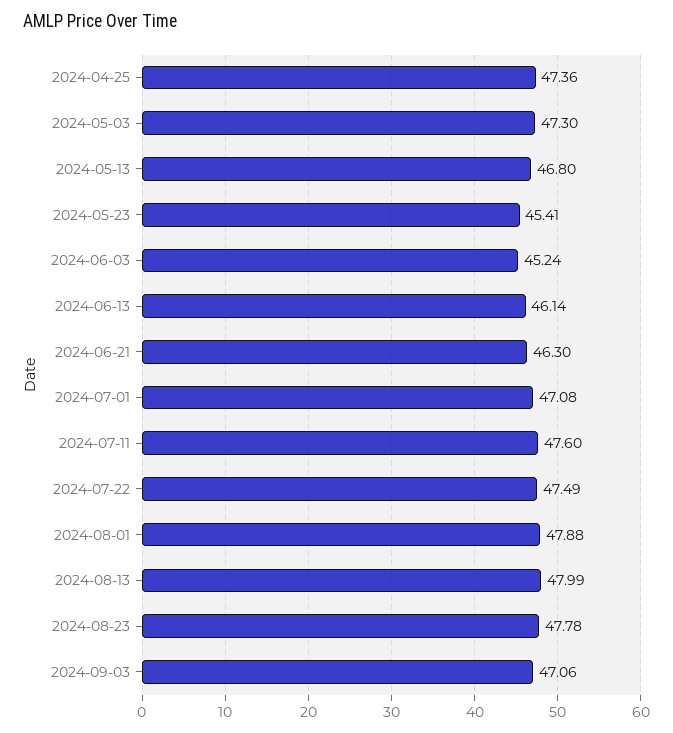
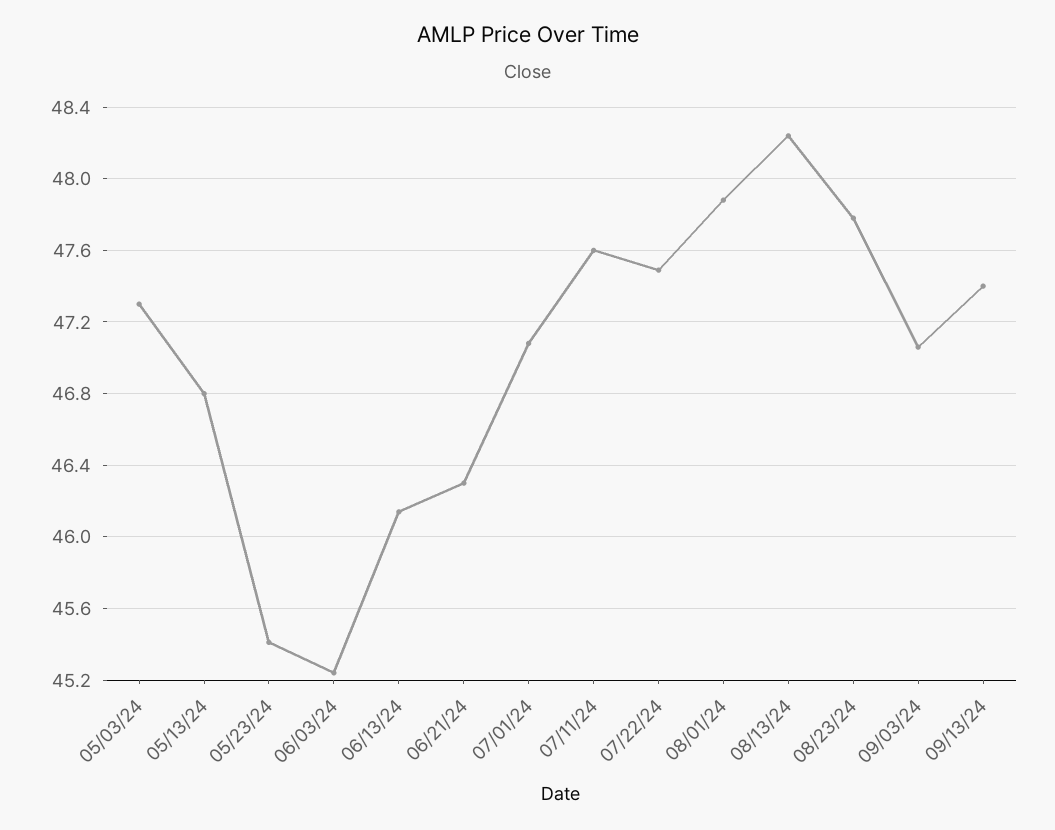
2024-04-25: 47.36 -> none
2024-08-13: 47.99 -> 48.25
09/13/24: none -> 47.4

